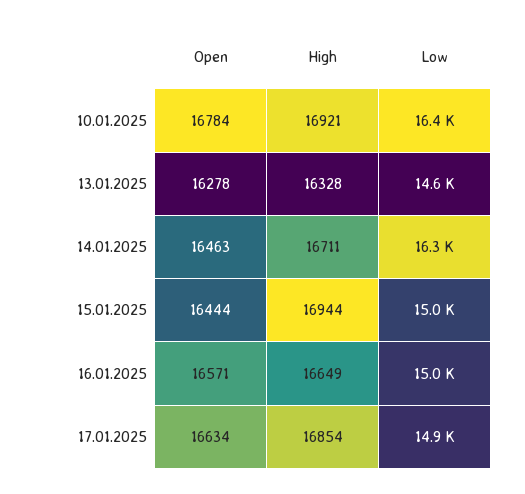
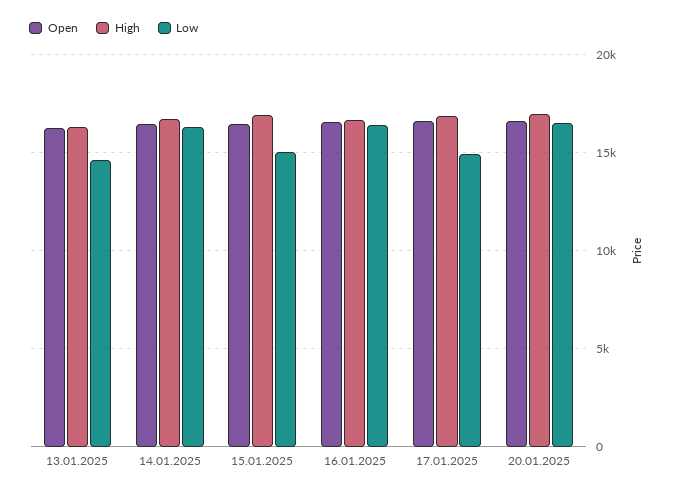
Open, 10.01.2025: 16784 -> none
High, 10.01.2025: 16921 -> none
Low, 10.01.2025: 16400 -> none
Low, 16.01.2025: 15000 -> 16500
Open, 20.01.2025: none -> 16500
High, 20.01.2025: none -> 17000
Low, 20.01.2025: none -> 16500

